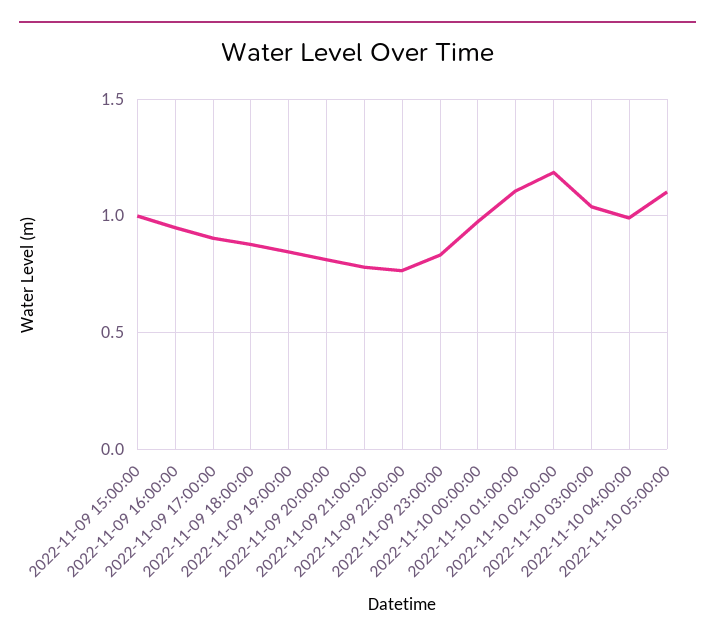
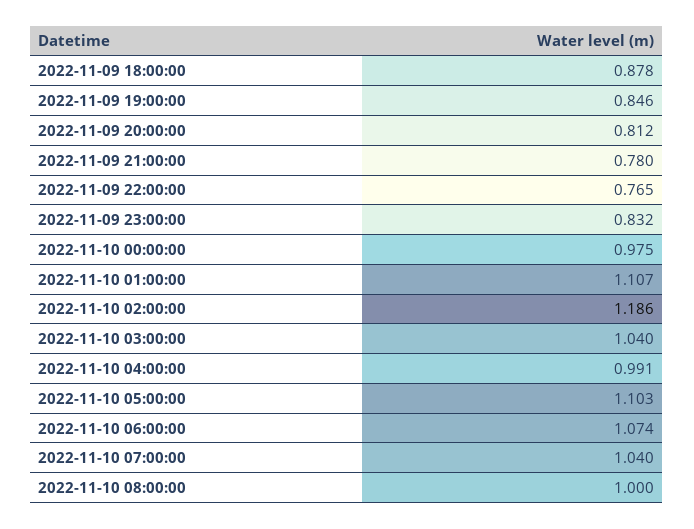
2022-11-09 15:00:00: 1 -> none
2022-11-09 16:00:00: 0.95 -> none
2022-11-09 17:00:00: 0.9 -> none
2022-11-10 06:00:00: none -> 1.074
2022-11-10 07:00:00: none -> 1.04
2022-11-10 08:00:00: none -> 1

